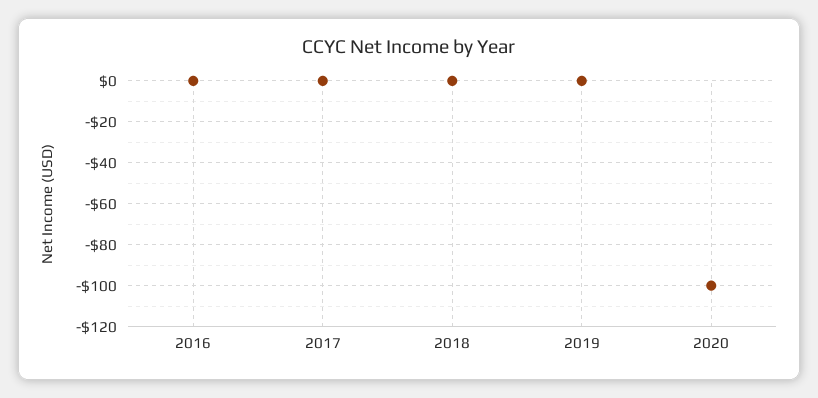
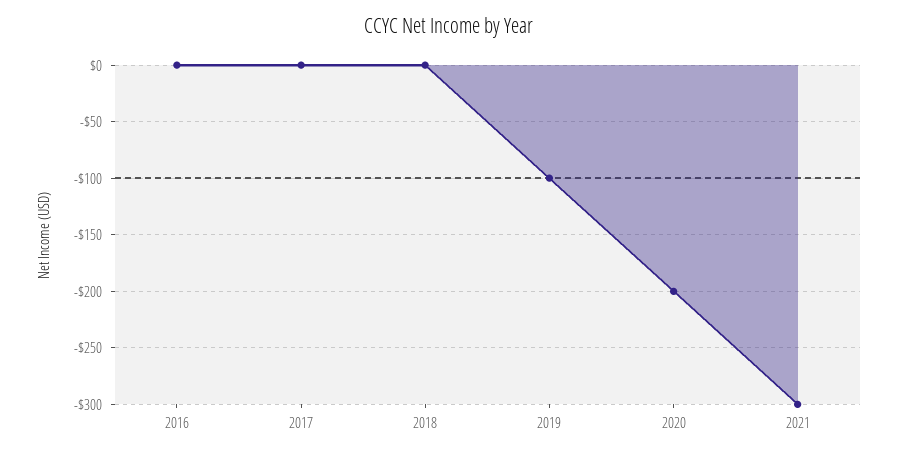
2019: 0 -> -100
2020: -100 -> -200
2021: none -> -300

